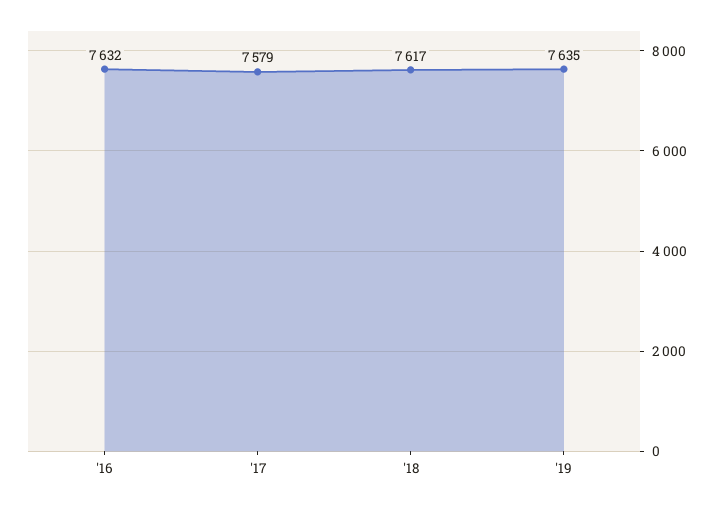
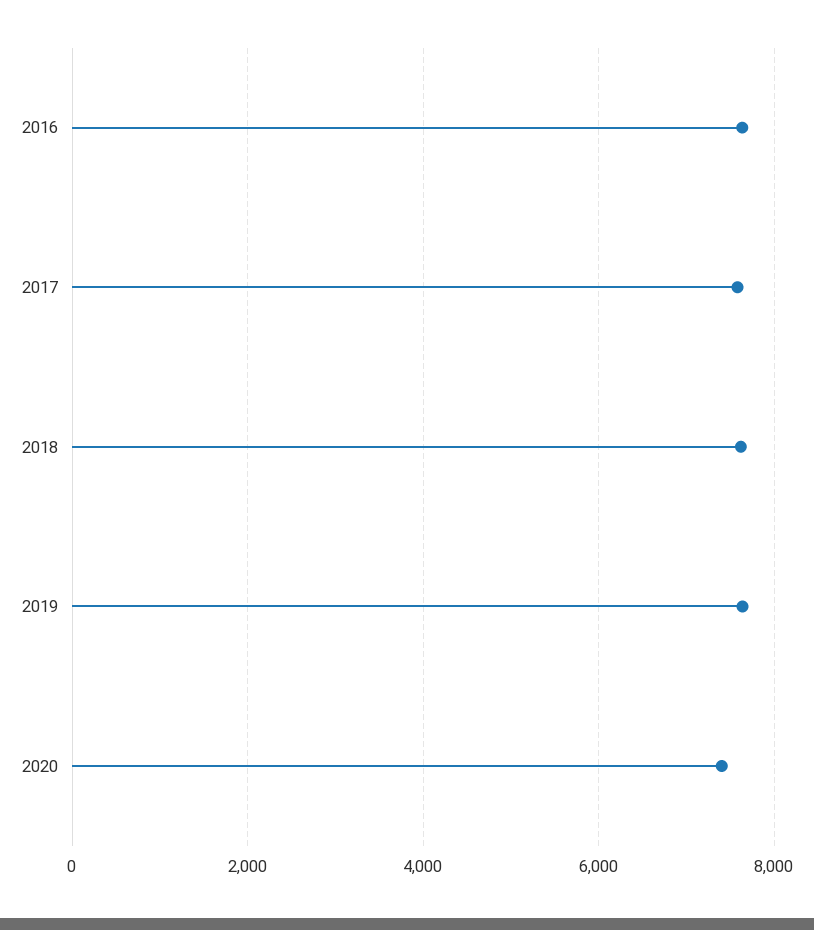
2020: none -> 7400

